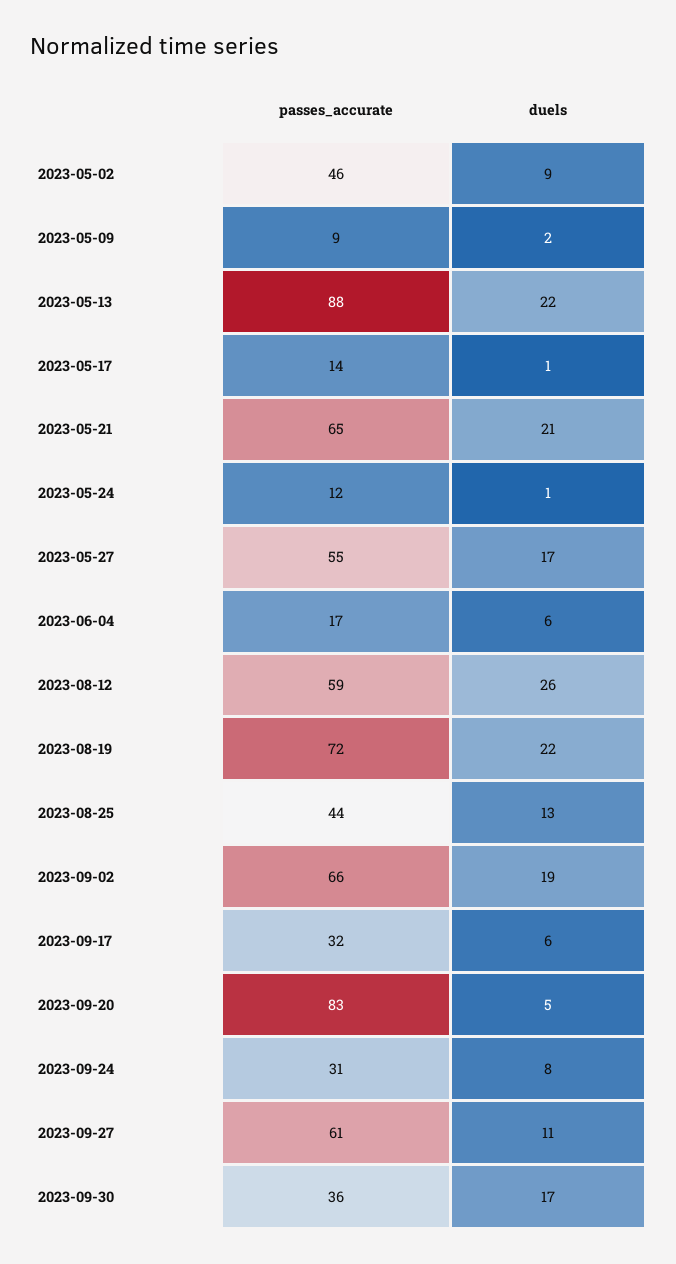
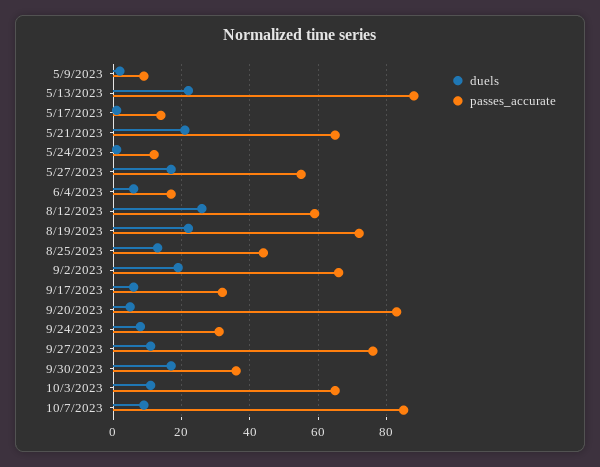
passes_accurate, 2023-05-02: 46 -> none
duels, 2023-05-02: 9 -> none
passes_accurate, 2023-09-27: 61 -> 75
duels, 10/3/2023: none -> 10
passes_accurate, 10/3/2023: none -> 65
duels, 10/7/2023: none -> 10
passes_accurate, 10/7/2023: none -> 85

